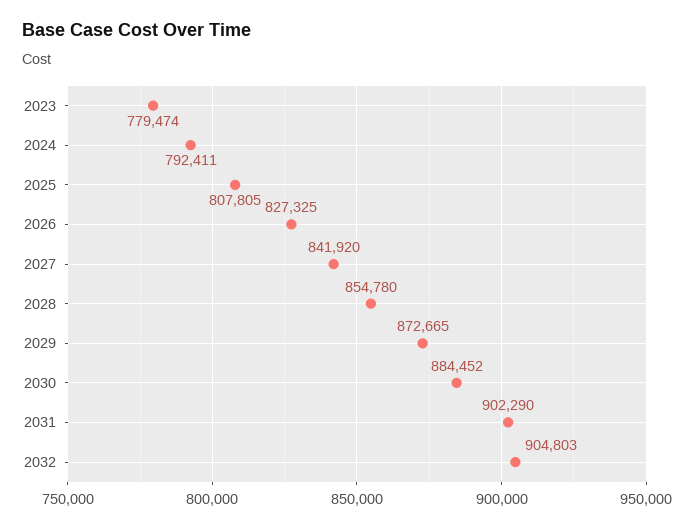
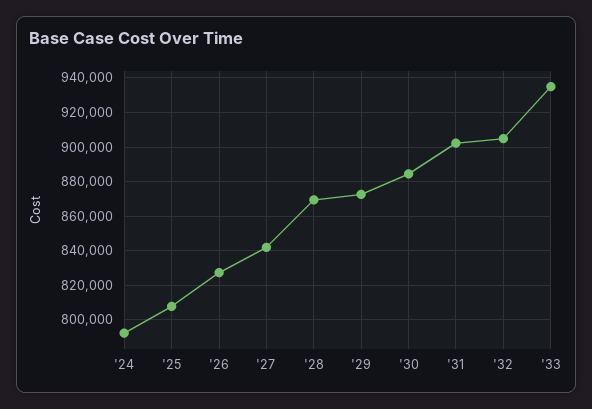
2023: 779474 -> none
2028: 854780 -> 870000
'33: none -> 935000

